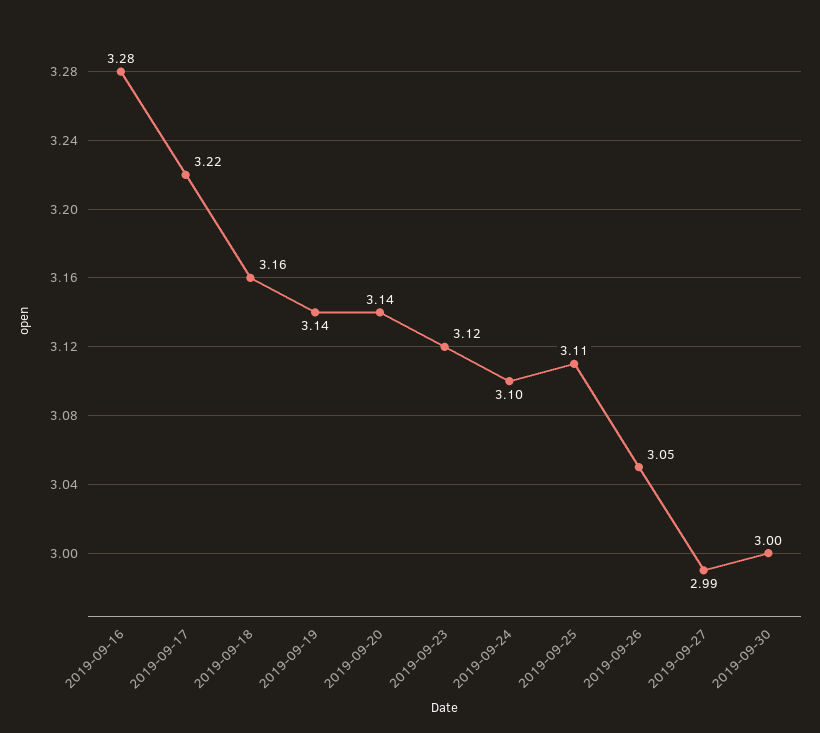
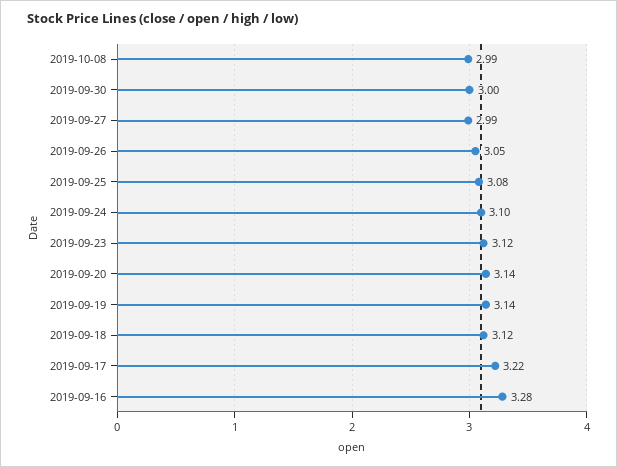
2019-09-18: 3.16 -> 3.12
2019-09-25: 3.11 -> 3.08
2019-10-08: none -> 2.99

